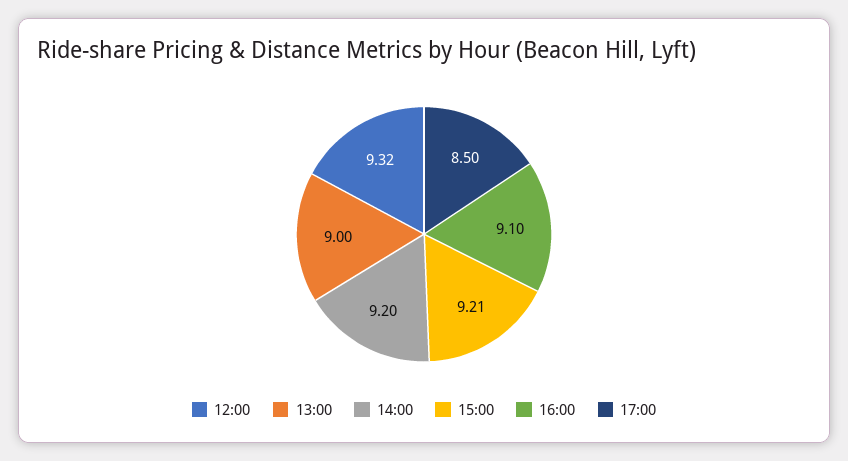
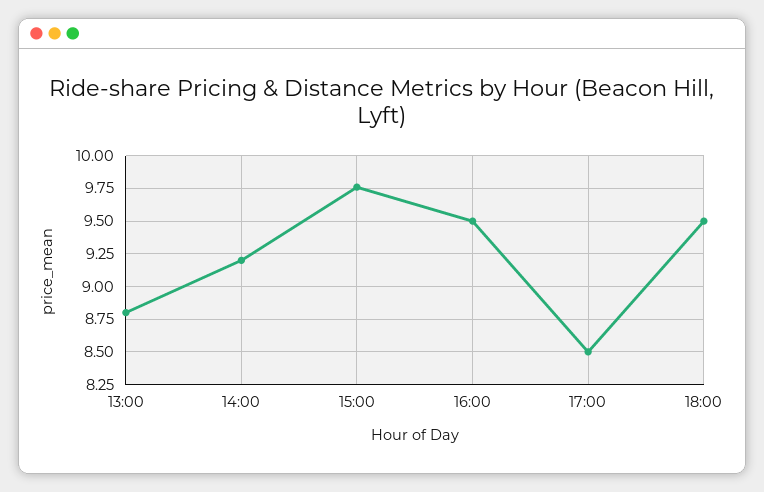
12:00: 9.32 -> none
13:00: 9 -> 8.8
15:00: 9.21 -> 9.75
16:00: 9.1 -> 9.5
18:00: none -> 9.5

